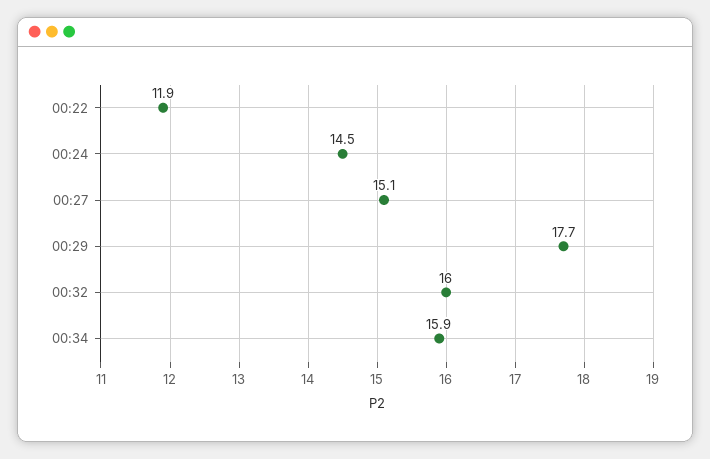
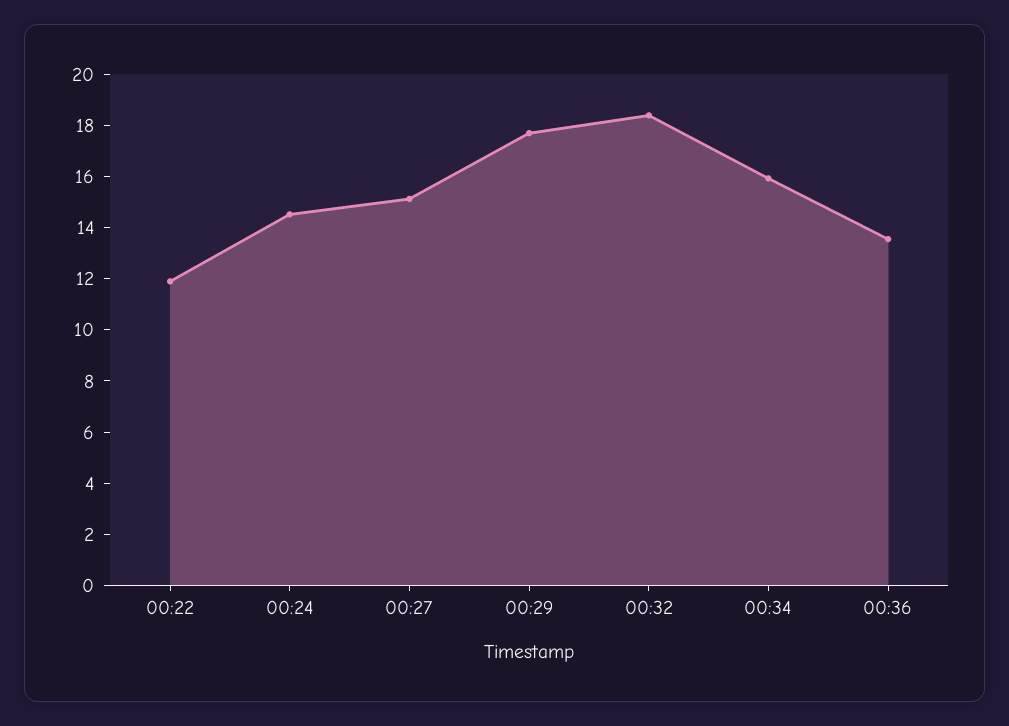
00:32: 16 -> 18.5
00:36: none -> 13.5

